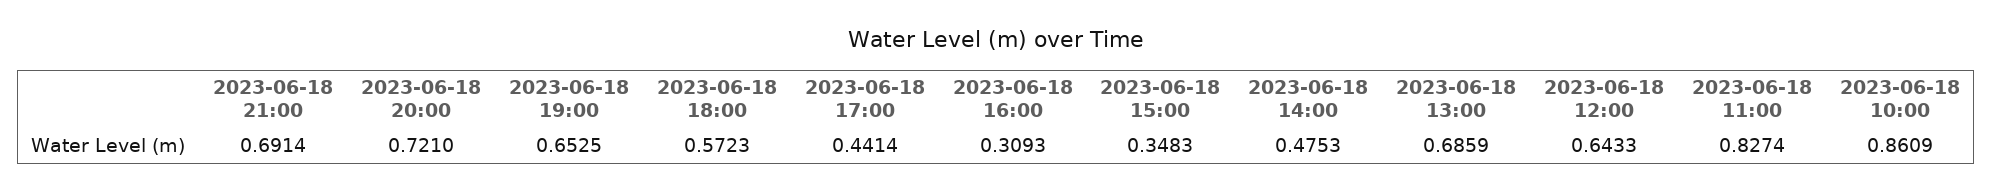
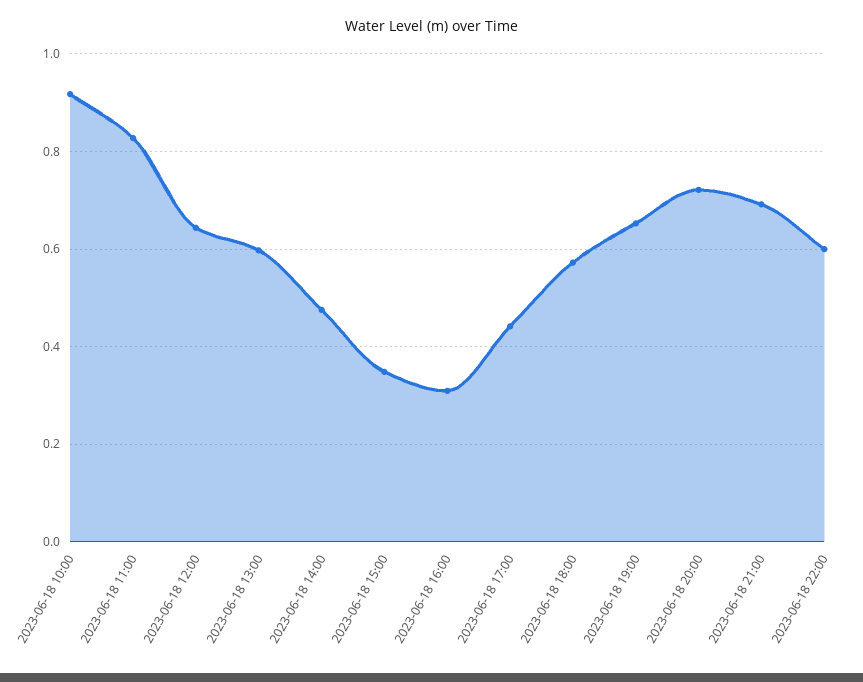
2023-06-18 13:00: 0.6859 -> 0.6
2023-06-18 10:00: 0.8609 -> 0.92
2023-06-18 22:00: none -> 0.6

